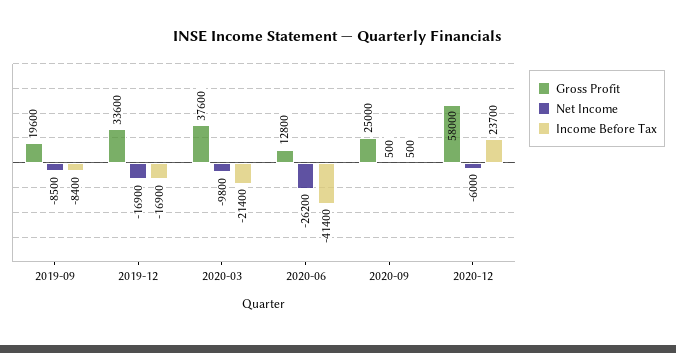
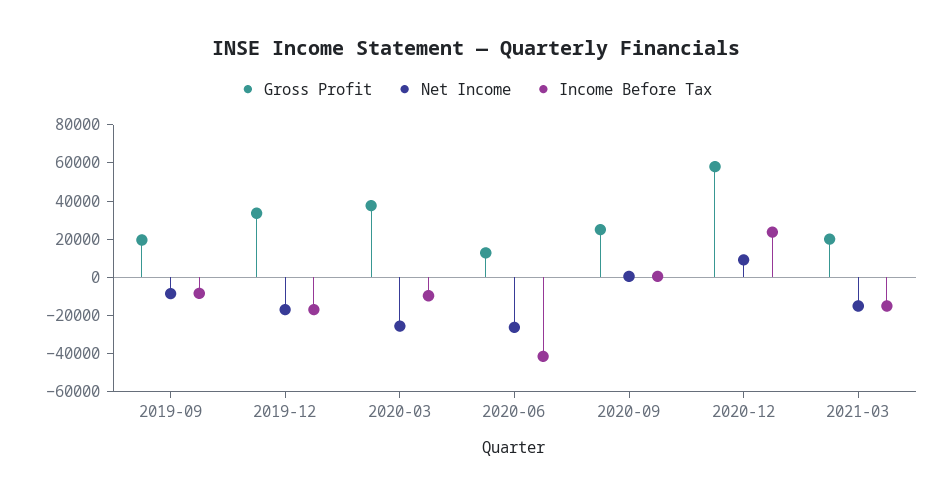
Net Income, 2020-03: -9800 -> -25000
Income Before Tax, 2020-03: -21400 -> -10000
Net Income, 2020-12: -6000 -> 10000
Gross Profit, 2021-03: none -> 20000
Net Income, 2021-03: none -> -15000
Income Before Tax, 2021-03: none -> -15000

